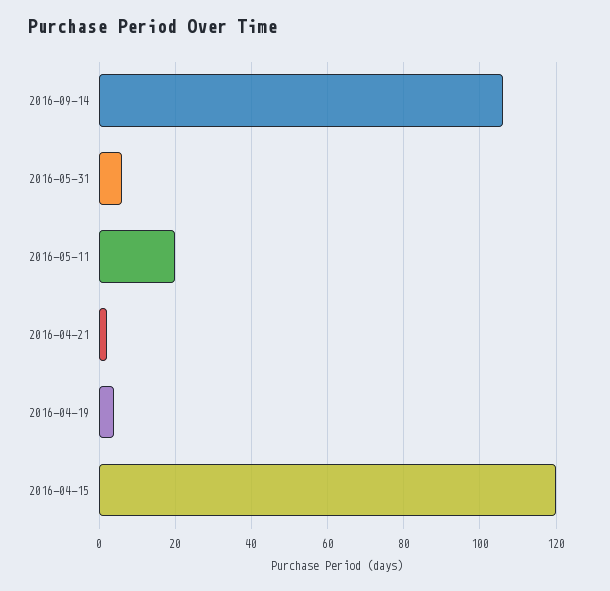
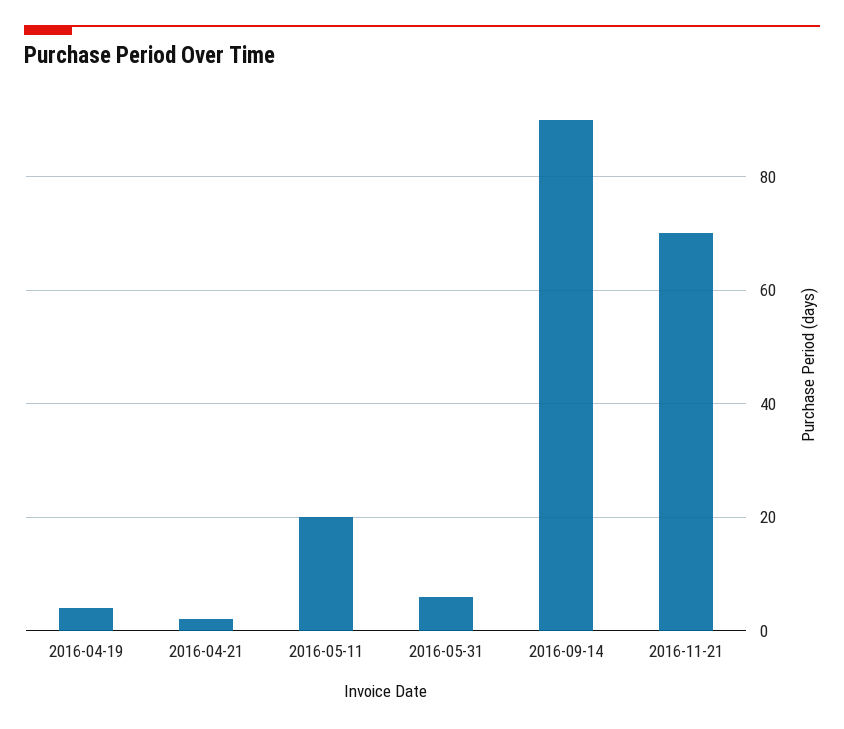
2016-09-14: 105 -> 90
2016-04-15: 120 -> none
2016-11-21: none -> 70

